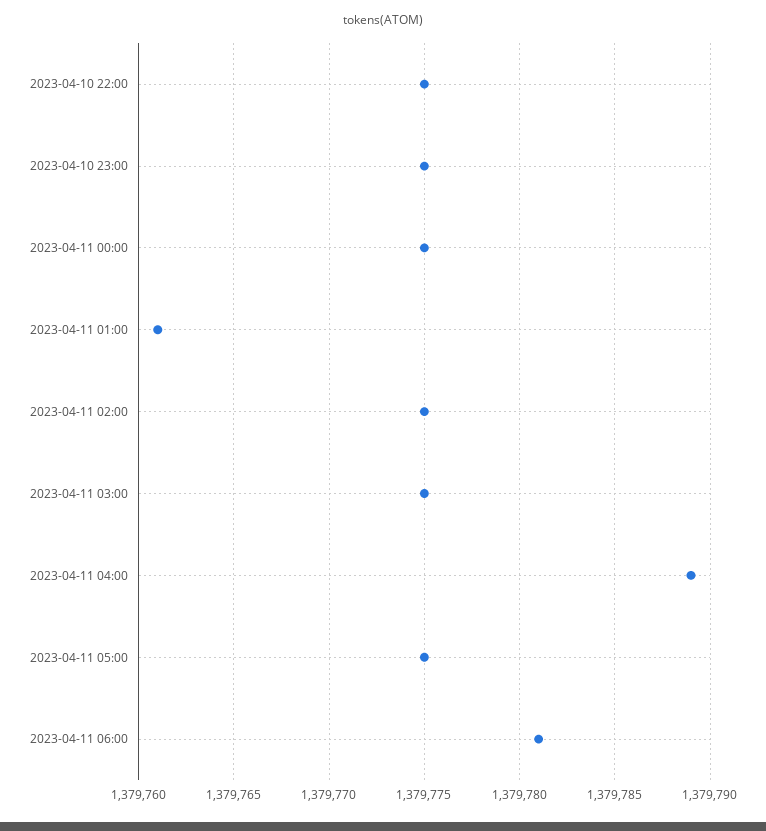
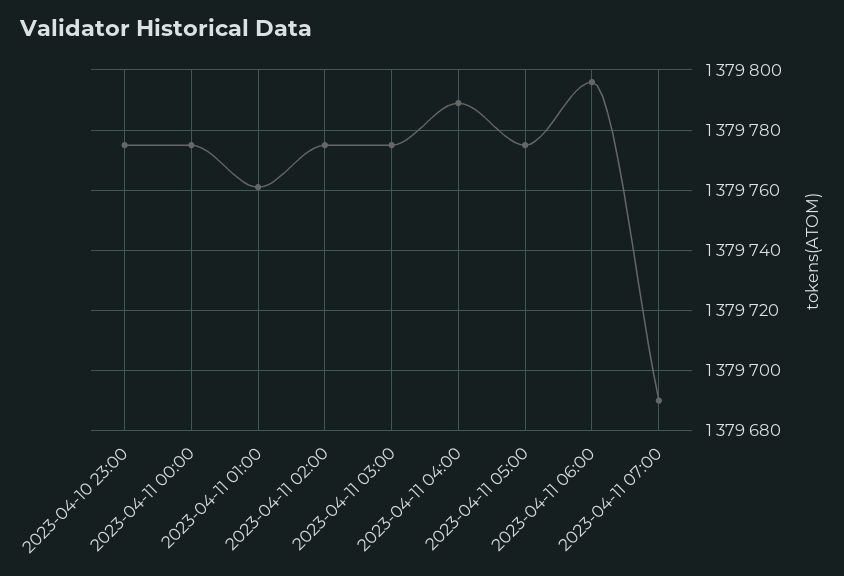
2023-04-10 22:00: 1379775 -> none
2023-04-11 06:00: 1379781 -> 1379795
2023-04-11 07:00: none -> 1379690

